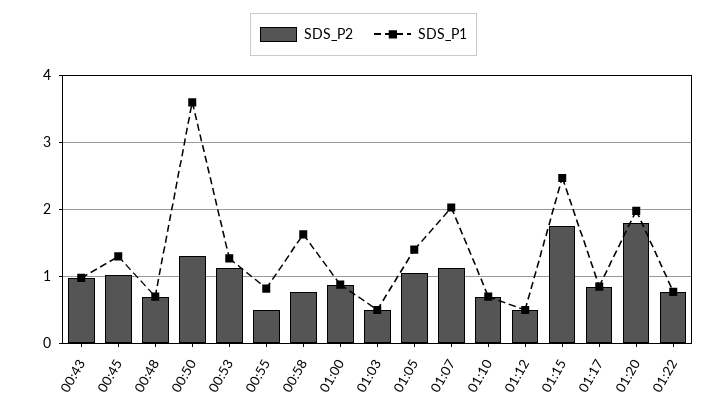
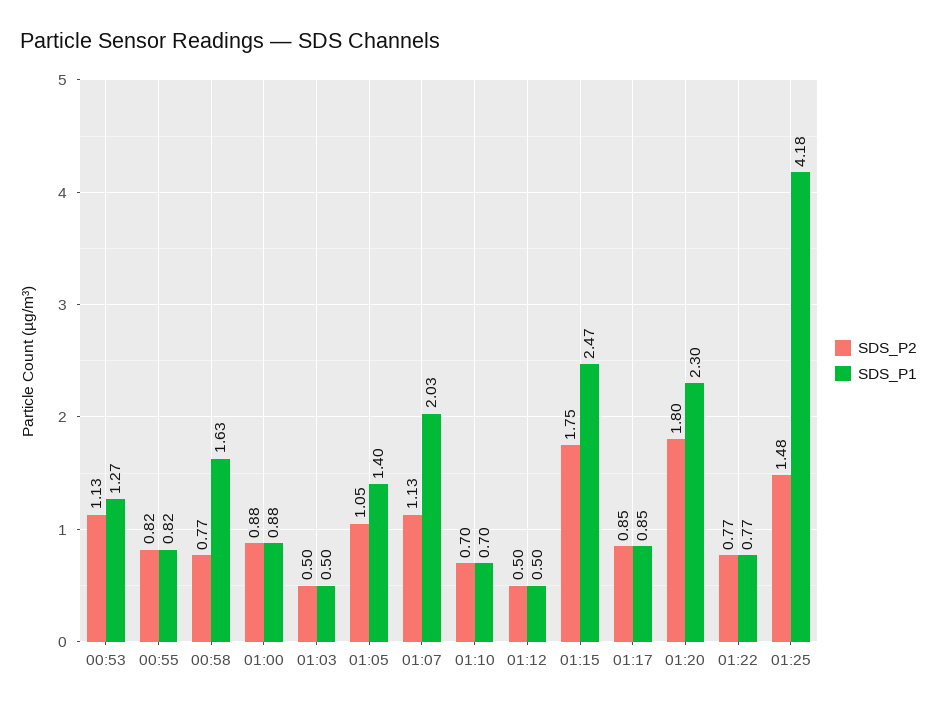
SDS_P2, 00:43: 1 -> none
SDS_P1, 00:43: 1 -> none
SDS_P2, 00:45: 1 -> none
SDS_P1, 00:45: 1.3 -> none
SDS_P2, 00:48: 0.7 -> none
SDS_P1, 00:48: 0.7 -> none
SDS_P2, 00:50: 1.3 -> none
SDS_P1, 00:50: 3.6 -> none
SDS_P2, 00:55: 0.5 -> 0.82
SDS_P1, 01:20: 2 -> 2.3
SDS_P2, 01:25: none -> 1.48
SDS_P1, 01:25: none -> 4.18

